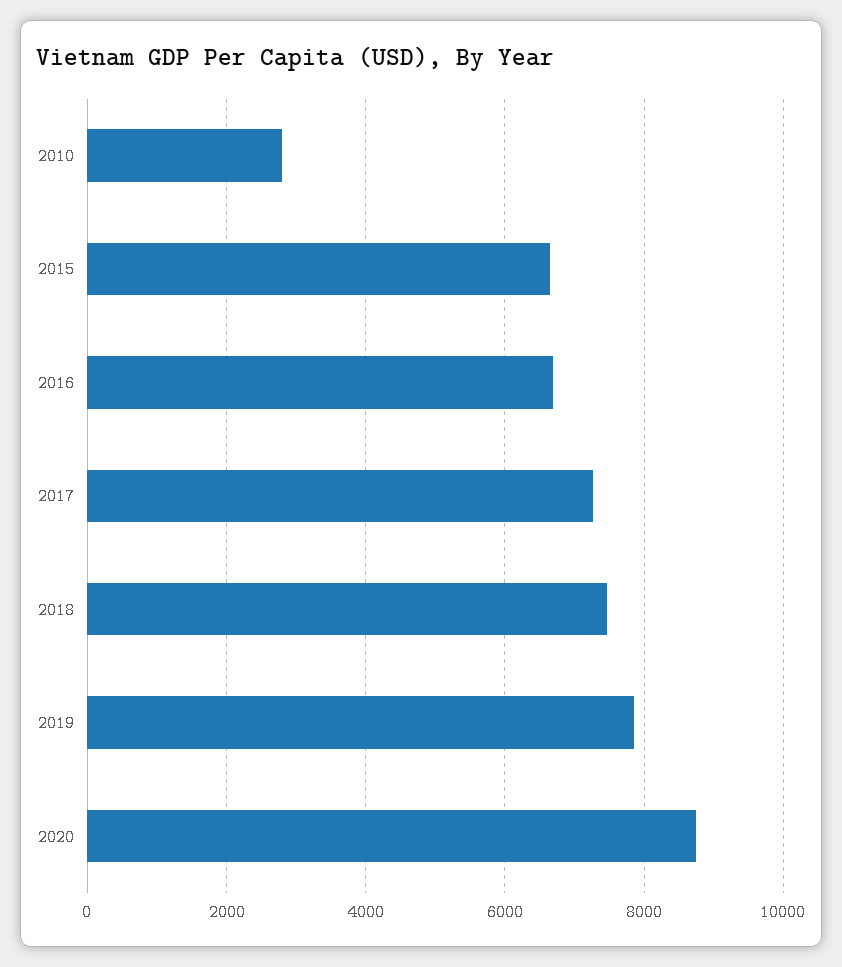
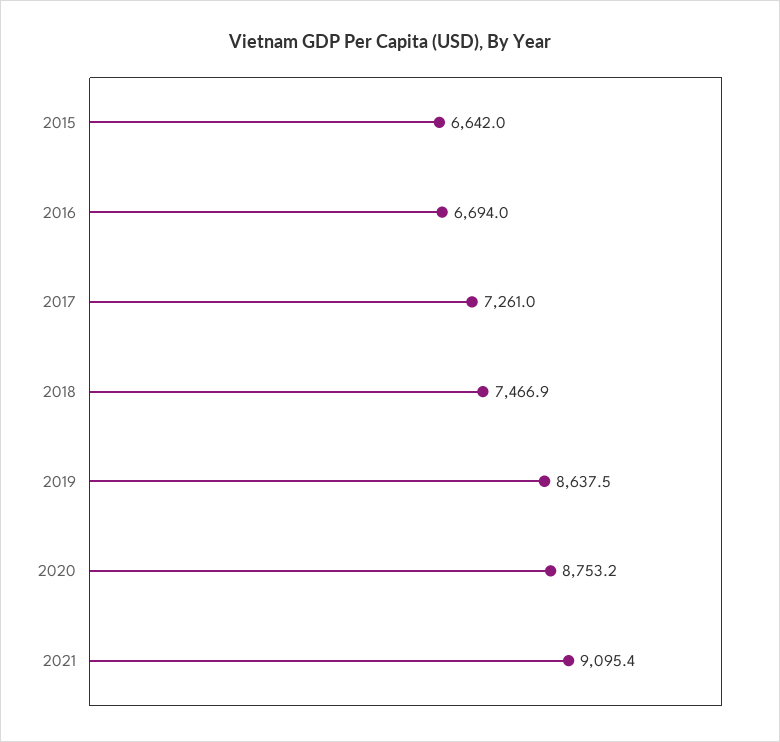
2010: 2800 -> none
2019: 7800 -> 8637.5
2021: none -> 9095.4

